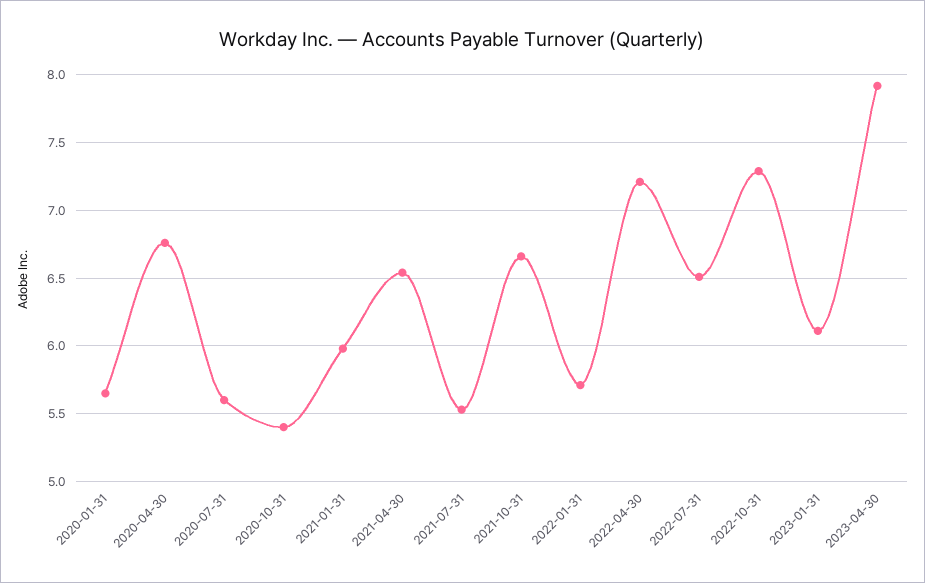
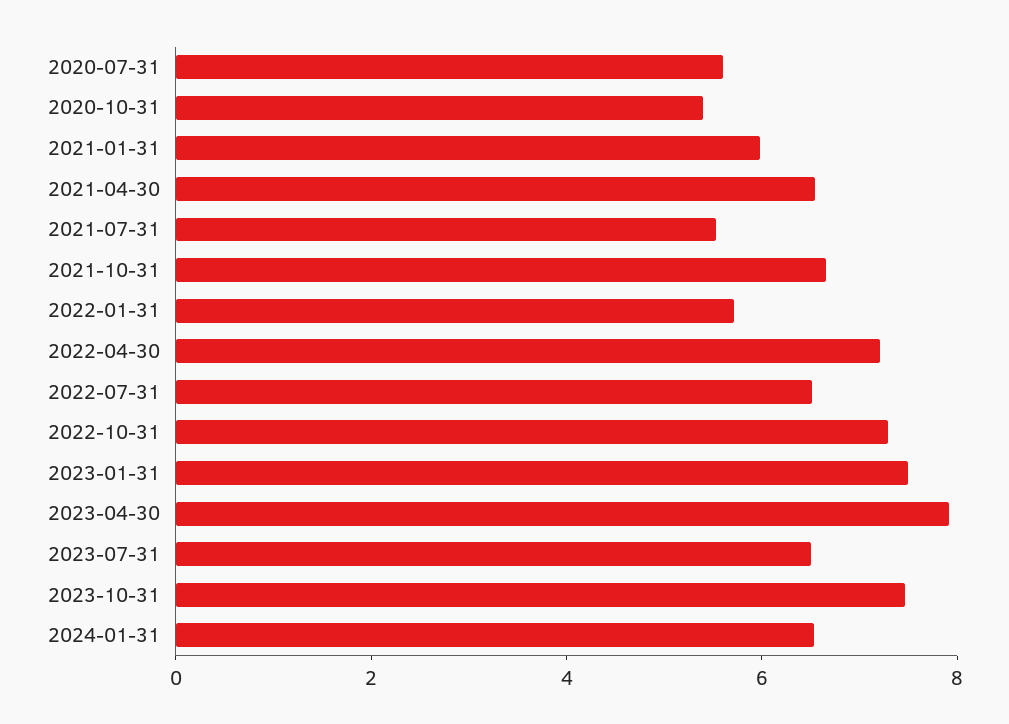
2020-01-31: 5.65 -> none
2020-04-30: 6.75 -> none
2023-01-31: 6.1 -> 7.5
2023-07-31: none -> 6.5
2023-10-31: none -> 7.5
2024-01-31: none -> 6.5

